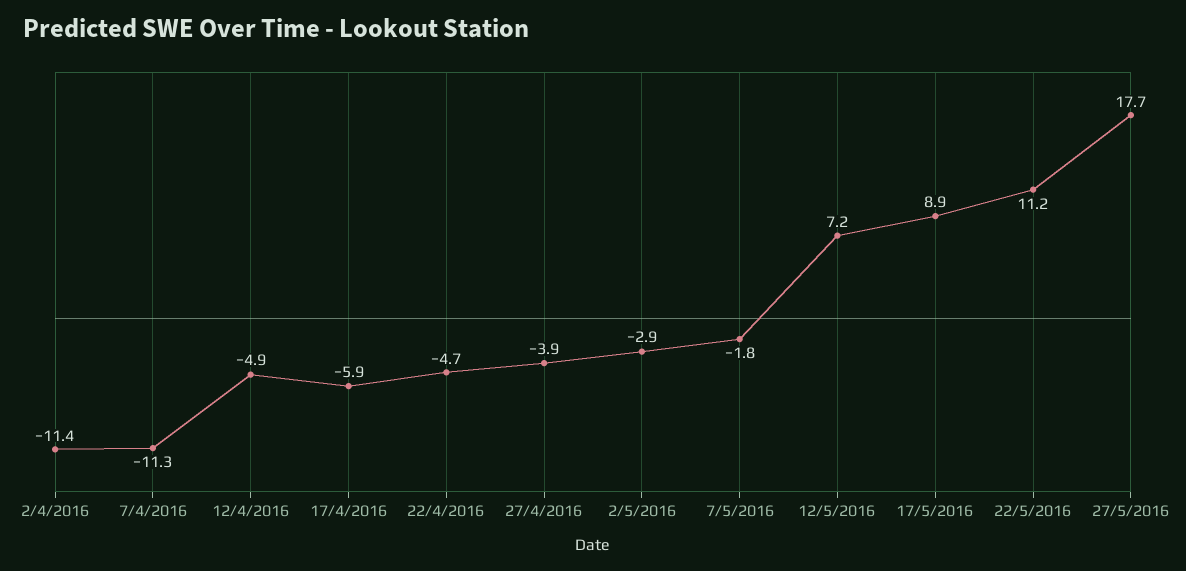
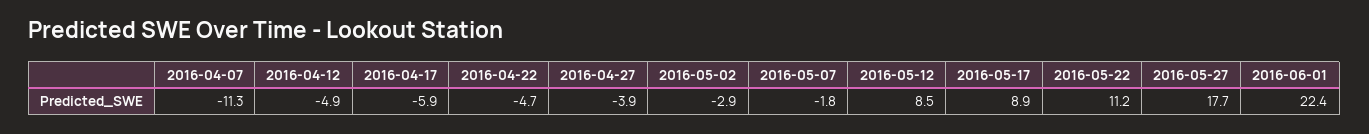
2/4/2016: -11.4 -> none
12/5/2016: 7.2 -> 8.5
2016-06-01: none -> 22.4

